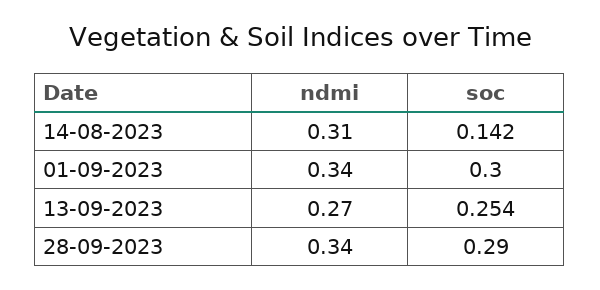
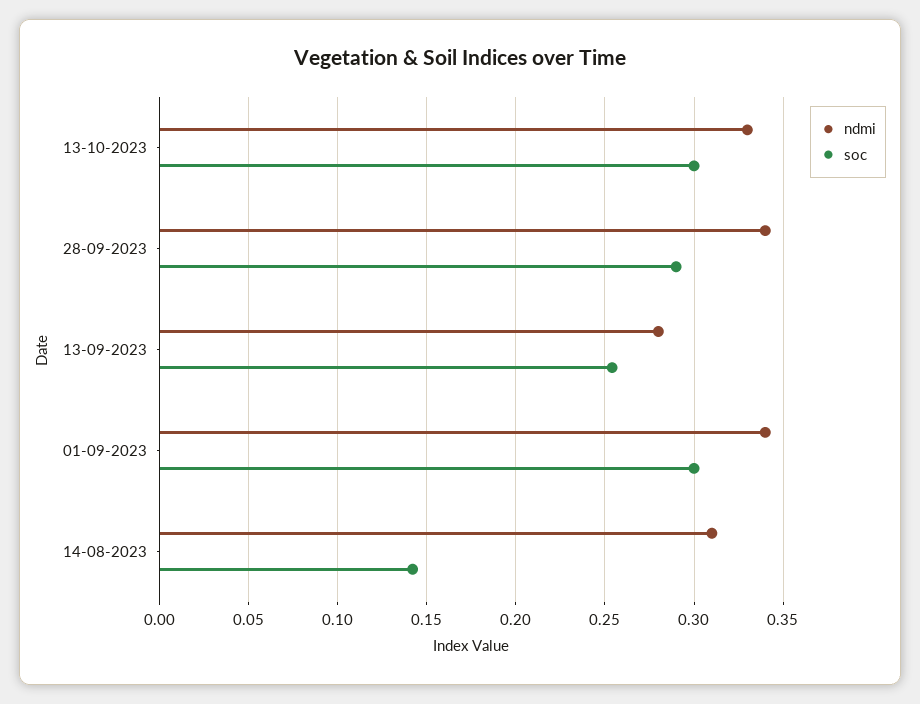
ndmi, 13-09-2023: 0.27 -> 0.28
ndmi, 13-10-2023: none -> 0.33
soc, 13-10-2023: none -> 0.3

